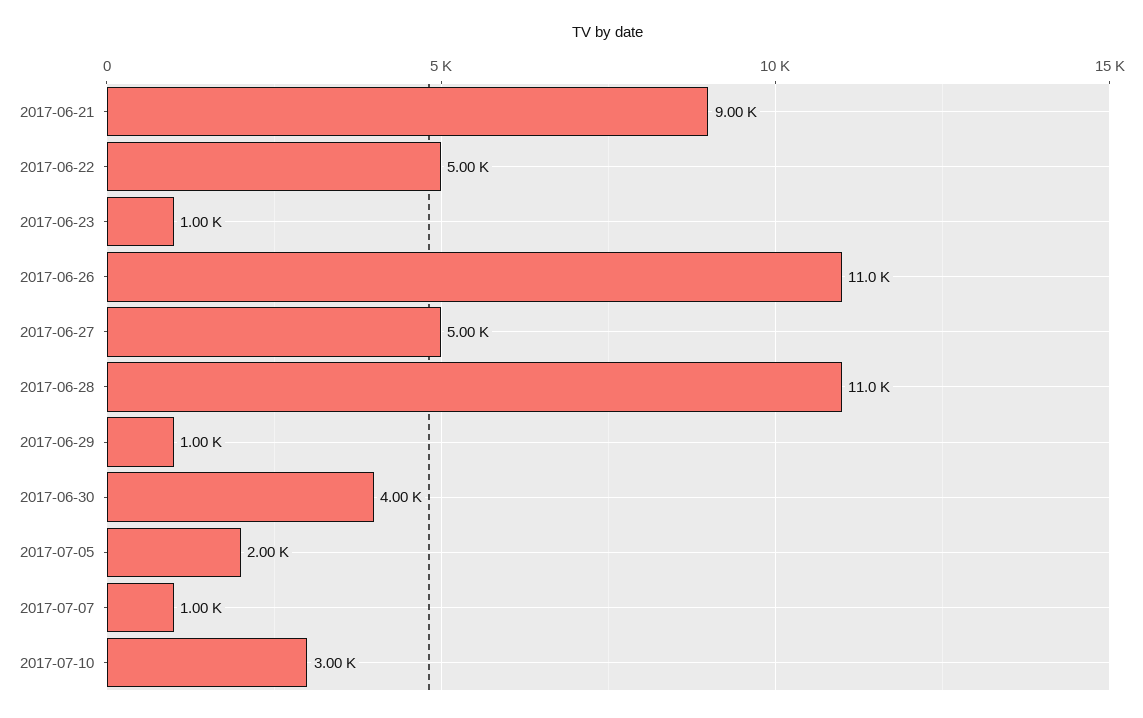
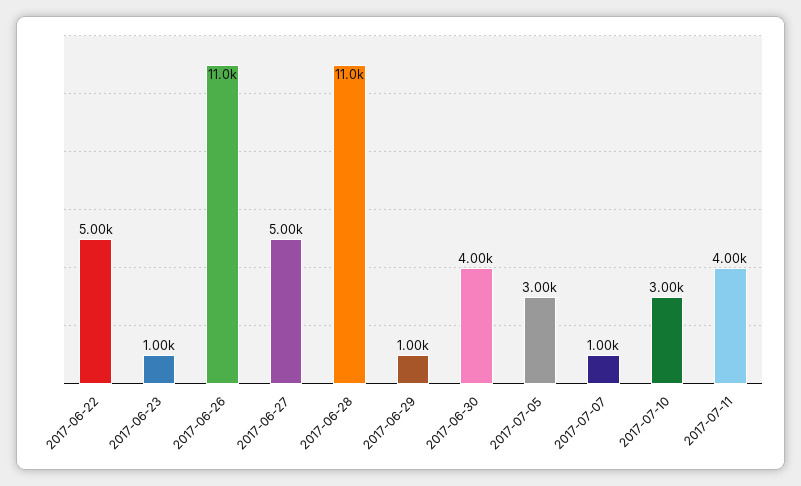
2017-06-21: 9000 -> none
2017-07-05: 2000 -> 3000
2017-07-11: none -> 4000

